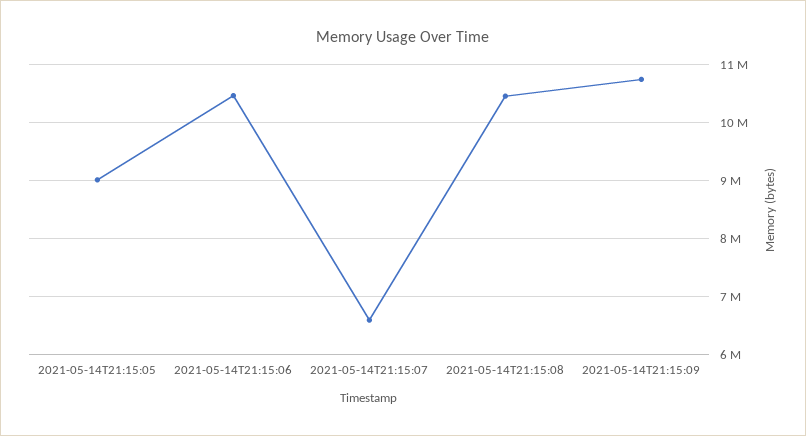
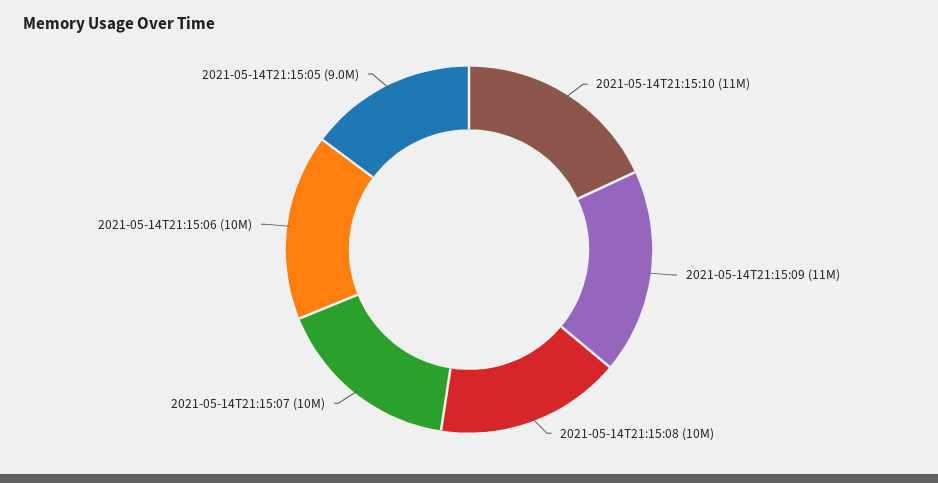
2021-05-14T21:15:07: 6600000 -> 10000000
2021-05-14T21:15:10: none -> 11000000

